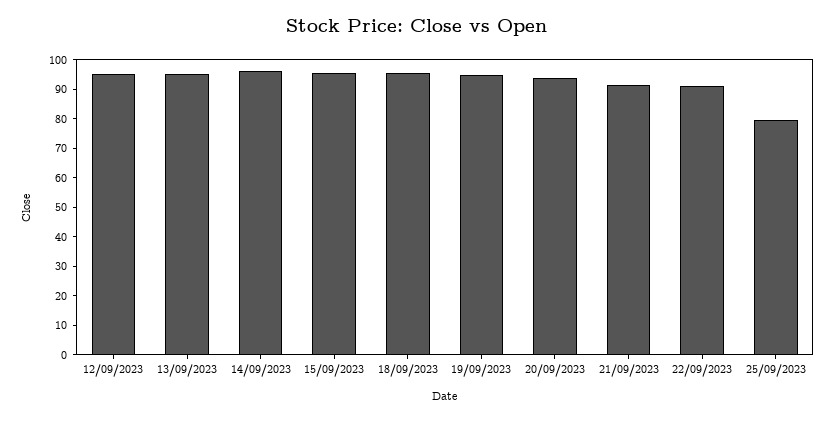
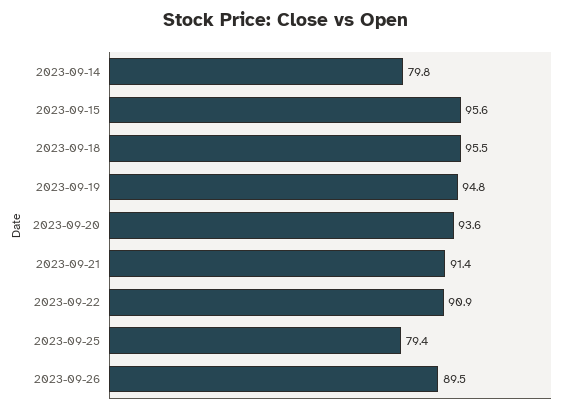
12/09/2023: 95 -> none
13/09/2023: 95 -> none
14/09/2023: 95 -> 79.8
2023-09-26: none -> 89.5

